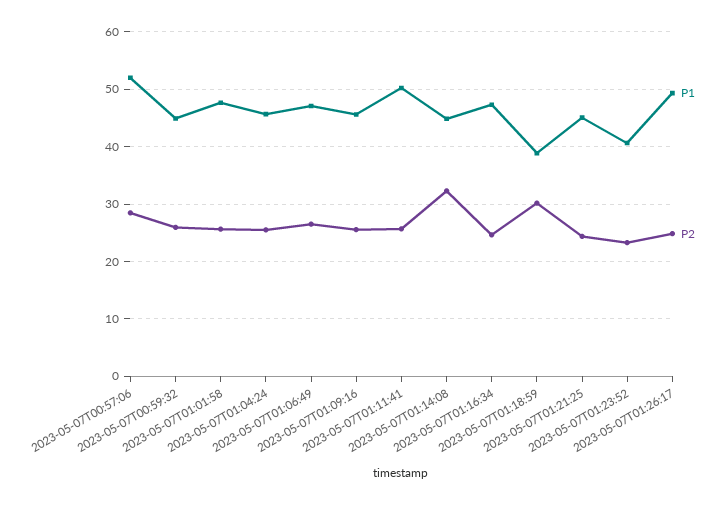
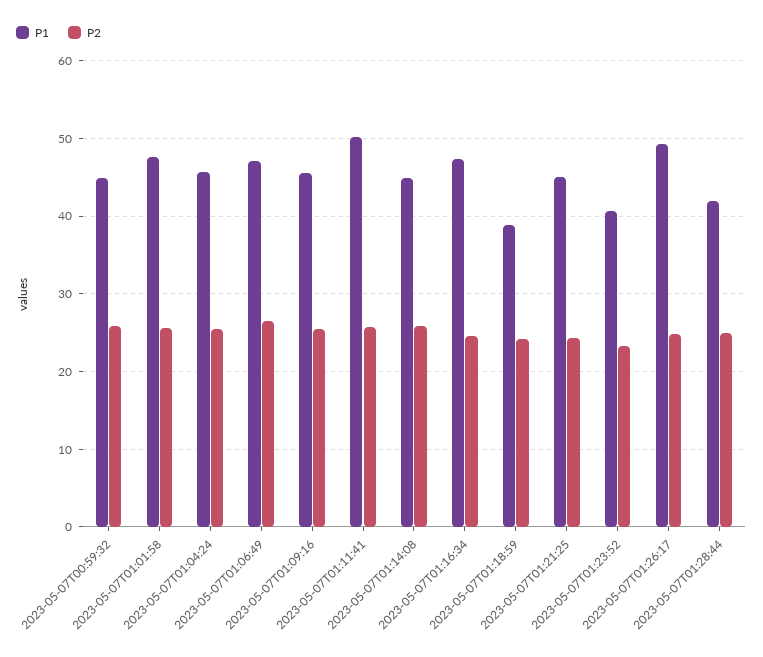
P1, 2023-05-07T00:57:06: 52 -> none
P2, 2023-05-07T00:57:06: 28 -> none
P2, 2023-05-07T01:14:08: 32 -> 26
P2, 2023-05-07T01:18:59: 30 -> 24
P1, 2023-05-07T01:28:44: none -> 42
P2, 2023-05-07T01:28:44: none -> 25

